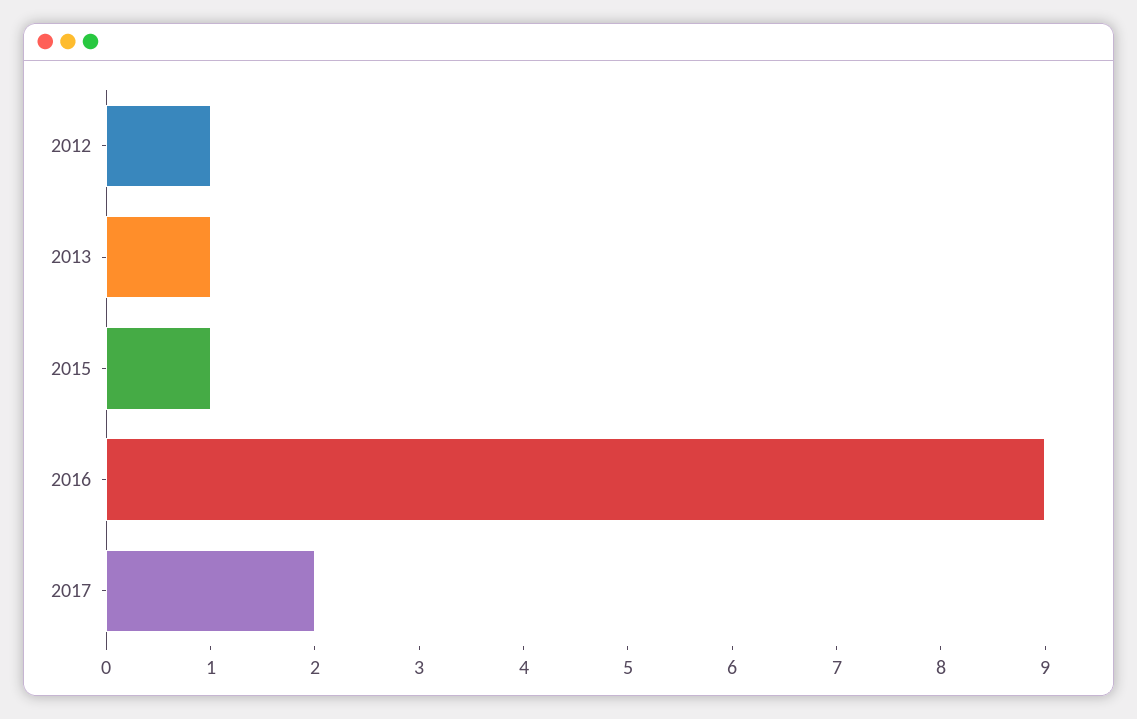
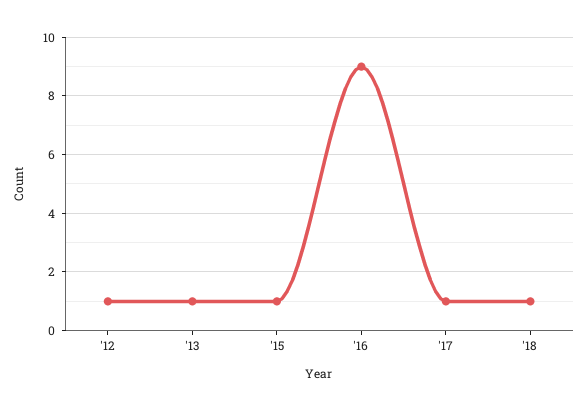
2017: 2 -> 1
'18: none -> 1

